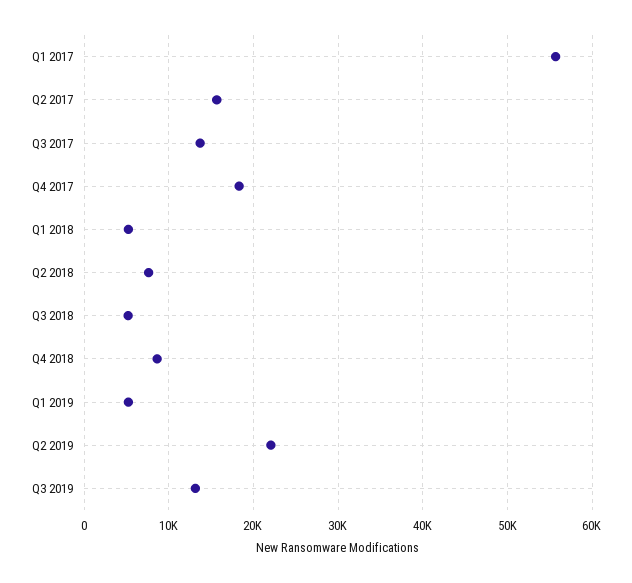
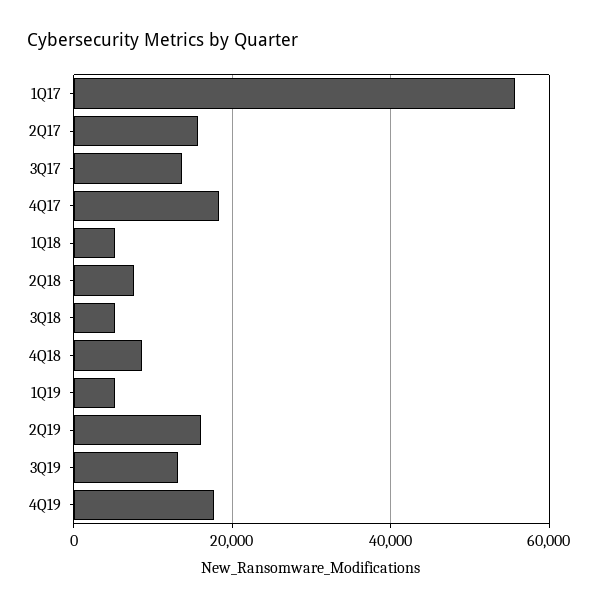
Q2 2019: 22000 -> 16000
4Q19: none -> 18000

